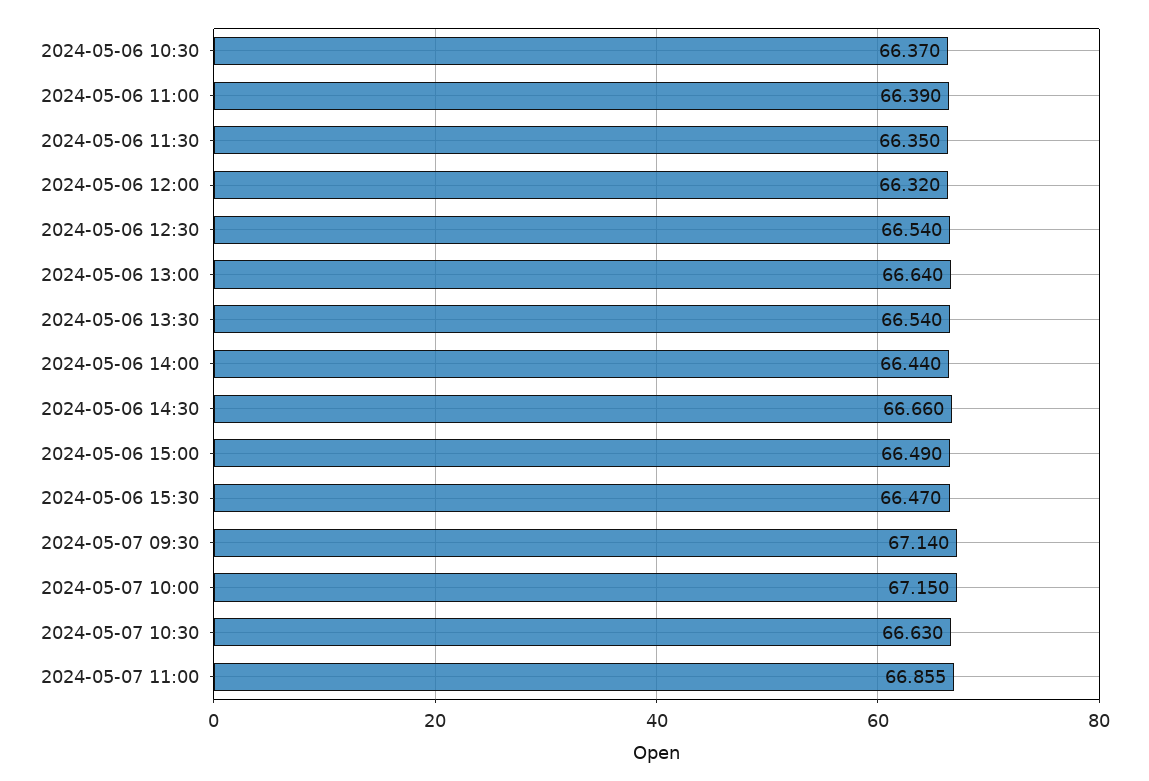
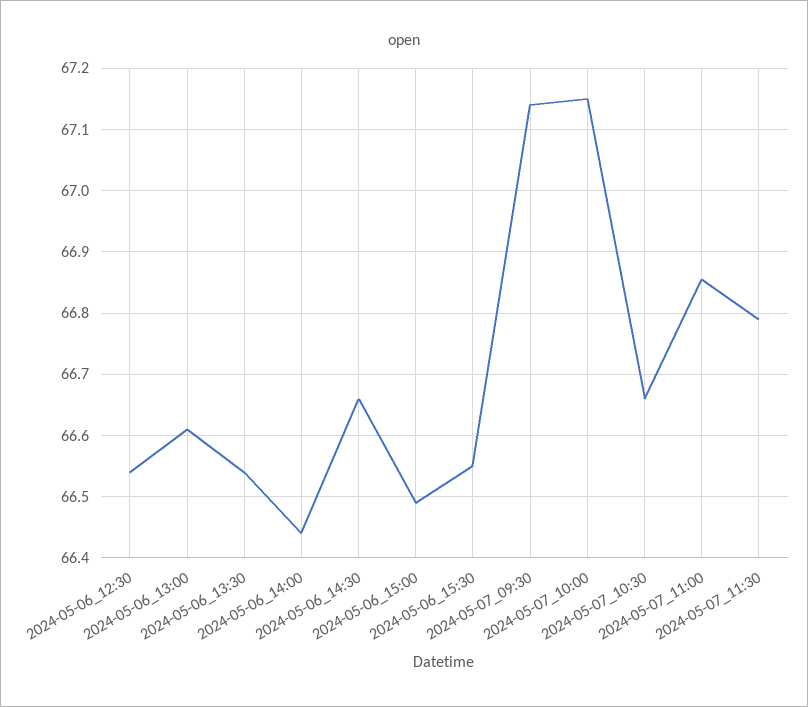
2024-05-06 10:30: 66.37 -> none
2024-05-06 11:00: 66.39 -> none
2024-05-06 11:30: 66.35 -> none
2024-05-06 12:00: 66.32 -> none
2024-05-06 13:00: 66.64 -> 66.61
2024-05-06 15:30: 66.47 -> 66.55
2024-05-07 10:30: 66.63 -> 66.66
2024-05-07_11:30: none -> 66.79

